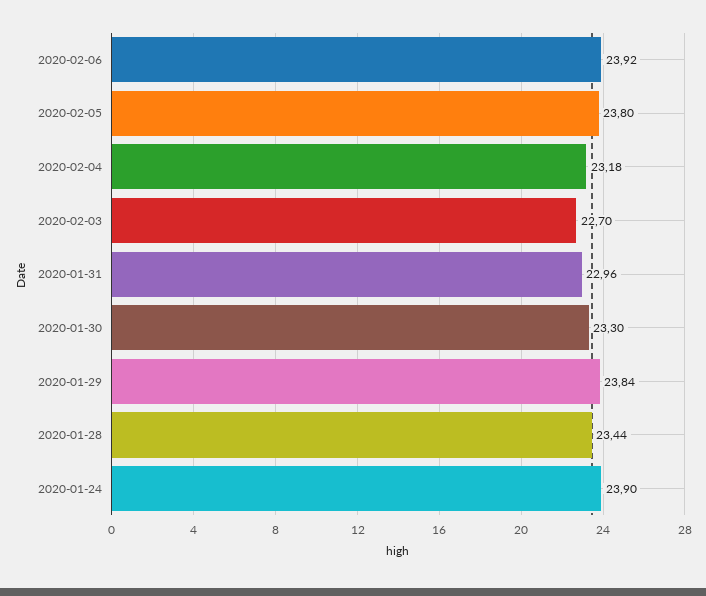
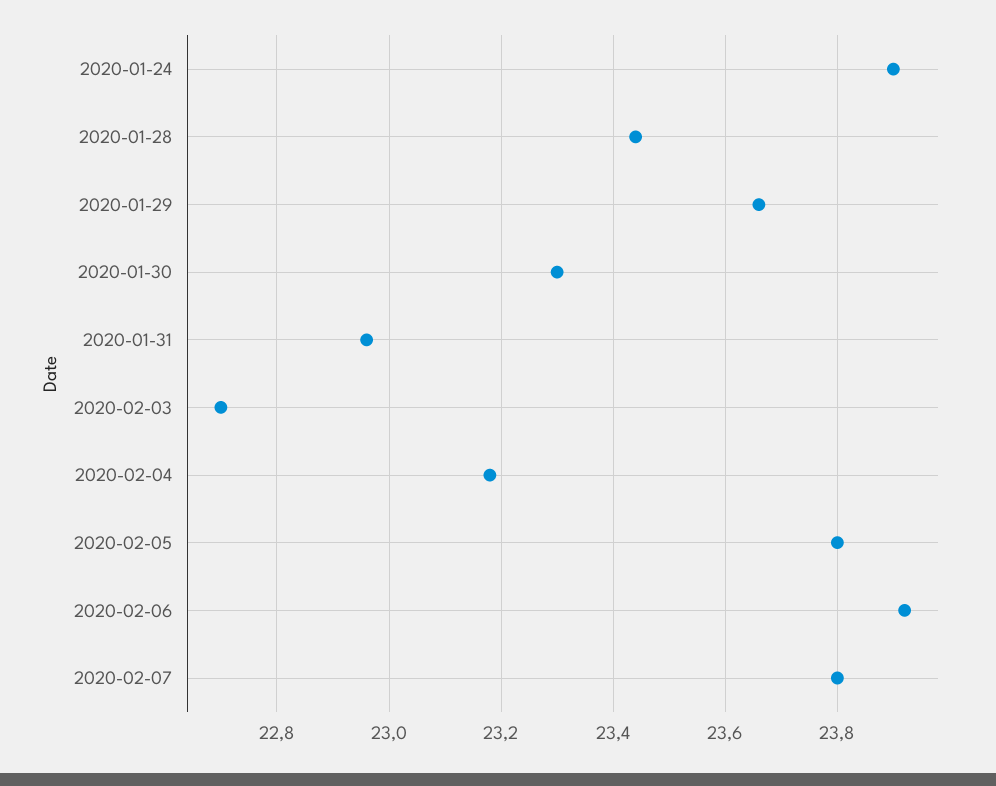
2020-01-29: 23.84 -> 23.65
2020-02-07: none -> 23.8

